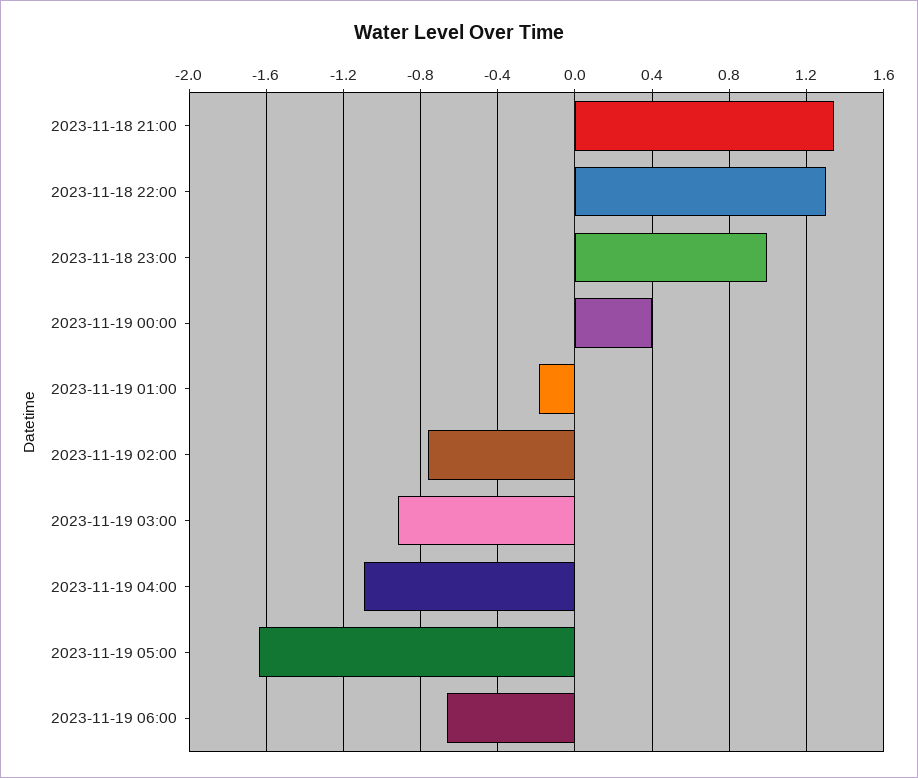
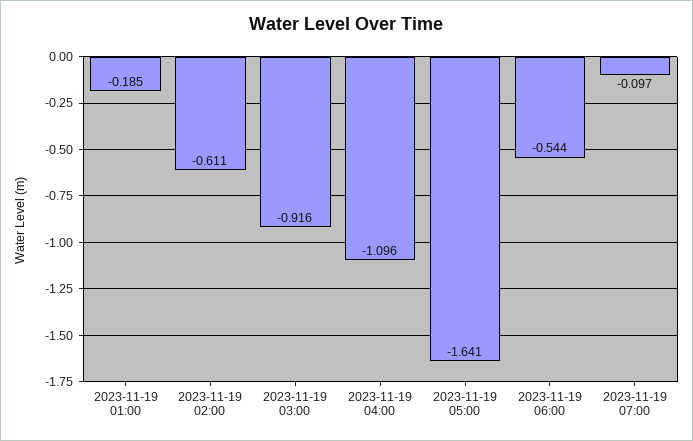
2023-11-18 21:00: 1.35 -> none
2023-11-18 22:00: 1.3 -> none
2023-11-18 23:00: 1 -> none
2023-11-19 00:00: 0.4 -> none
2023-11-19 02:00: -0.75 -> -0.611
2023-11-19 06:00: -0.65 -> -0.544
2023-11-19 07:00: none -> -0.097

